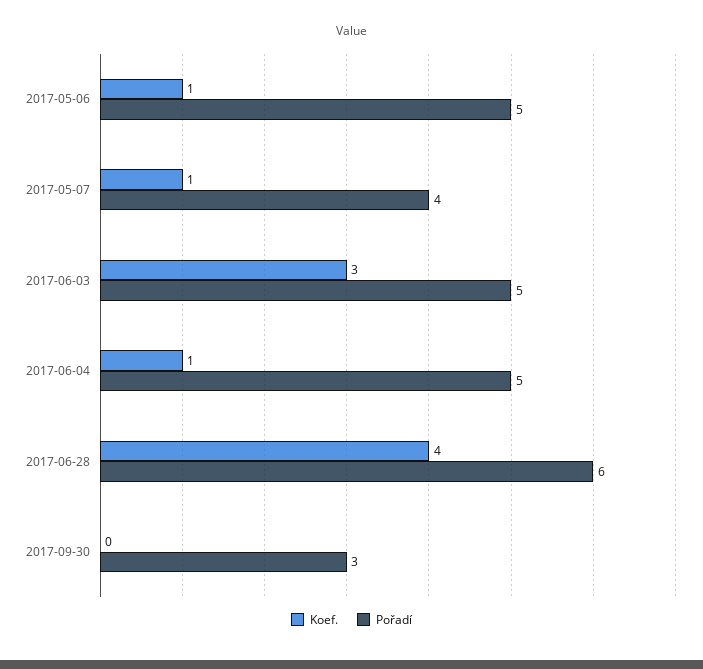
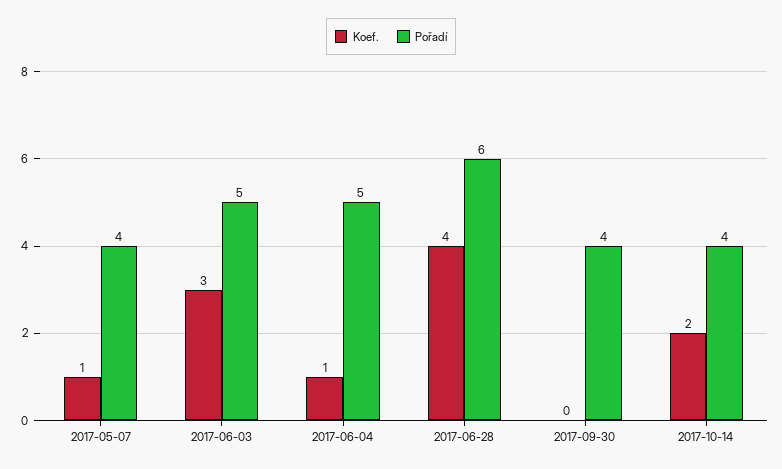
Koef., 2017-05-06: 1 -> none
Pořadí, 2017-05-06: 5 -> none
Pořadí, 2017-09-30: 3 -> 4
Koef., 2017-10-14: none -> 2
Pořadí, 2017-10-14: none -> 4

